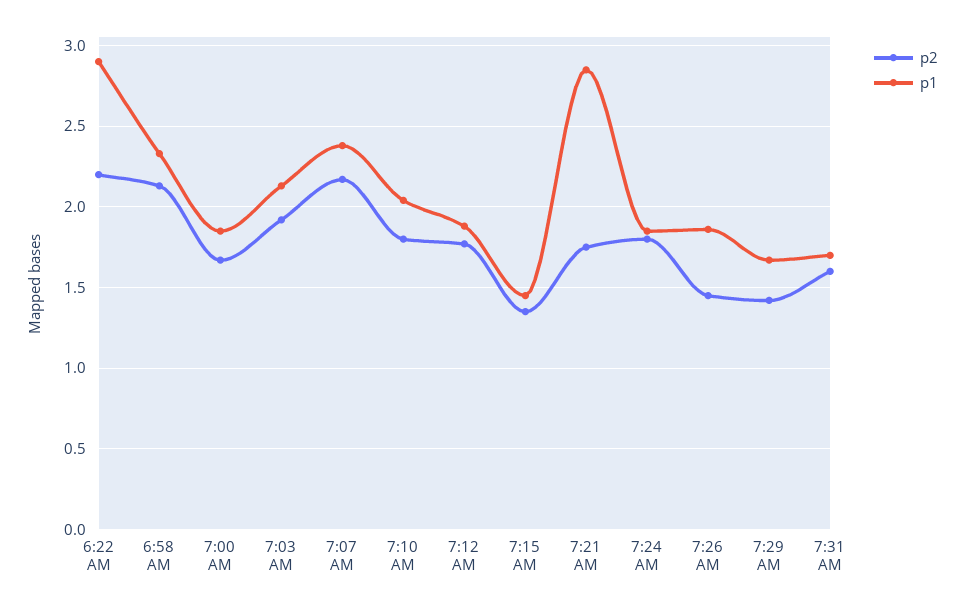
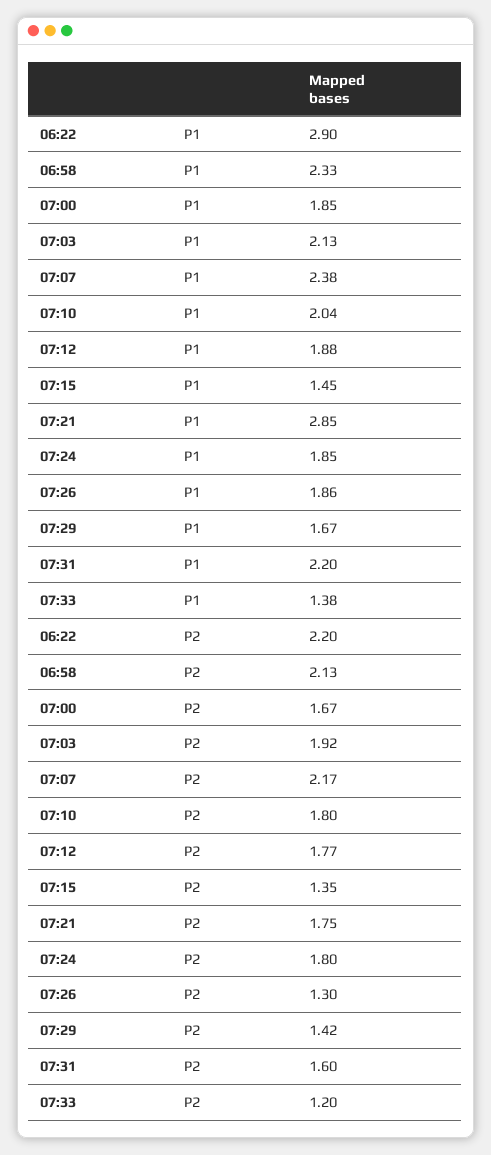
p2, 7:26 AM: 1.45 -> 1.3
p1, 7:31 AM: 1.7 -> 2.2
p1, 07:33: none -> 1.38
p2, 07:33: none -> 1.2

